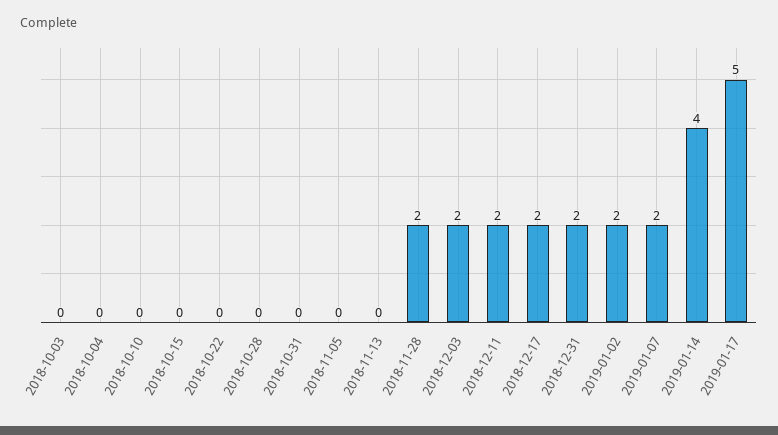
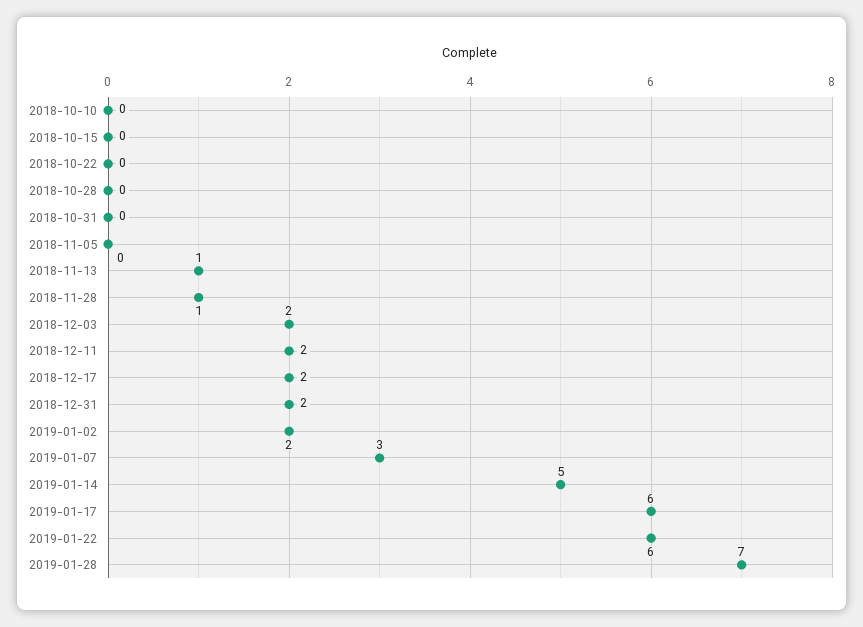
2018-10-03: 0 -> none
2018-10-04: 0 -> none
2018-11-13: 0 -> 1
2018-11-28: 2 -> 1
2019-01-07: 2 -> 3
2019-01-14: 4 -> 5
2019-01-17: 5 -> 6
2019-01-22: none -> 6
2019-01-28: none -> 7

